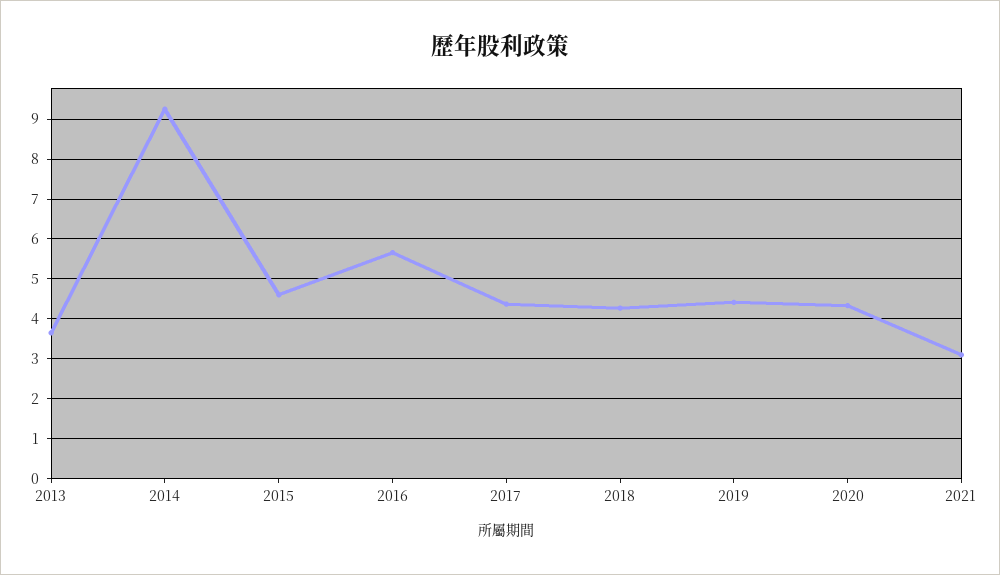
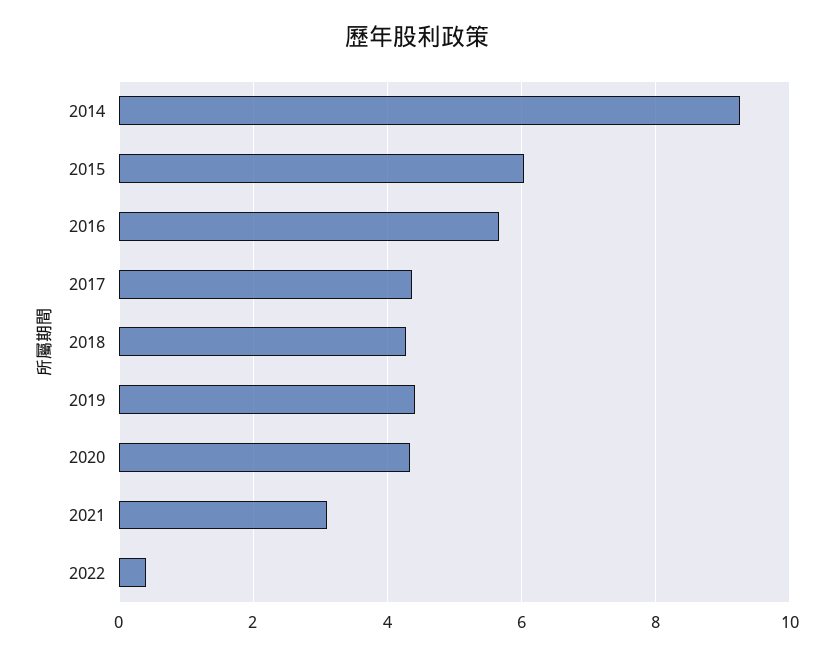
2013: 3.6 -> none
2015: 4.6 -> 6
2022: none -> 0.4

